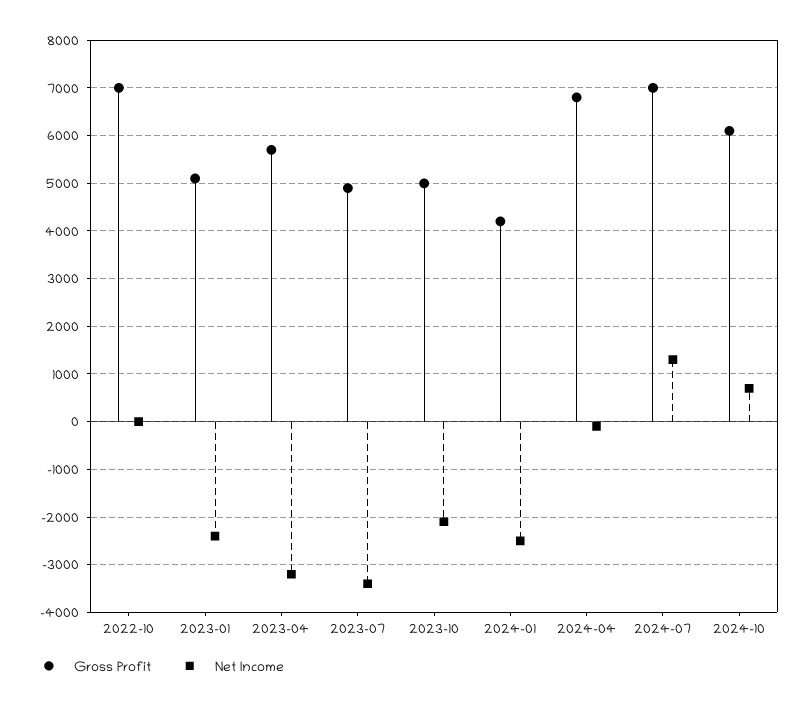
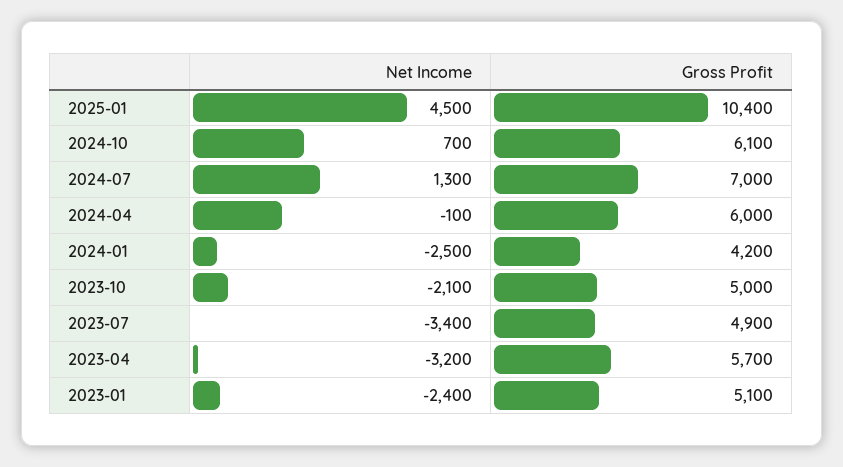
Gross Profit, 2022-10: 7000 -> none
Net Income, 2022-10: 0 -> none
Gross Profit, 2024-04: 6800 -> 6000
Net Income, 2025-01: none -> 4500
Gross Profit, 2025-01: none -> 10400

